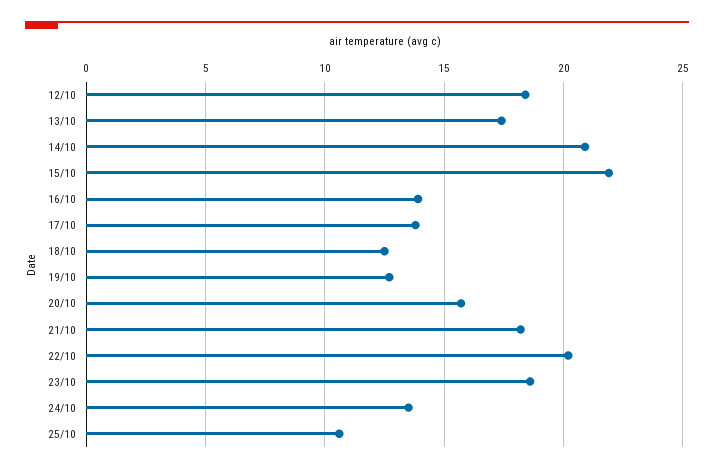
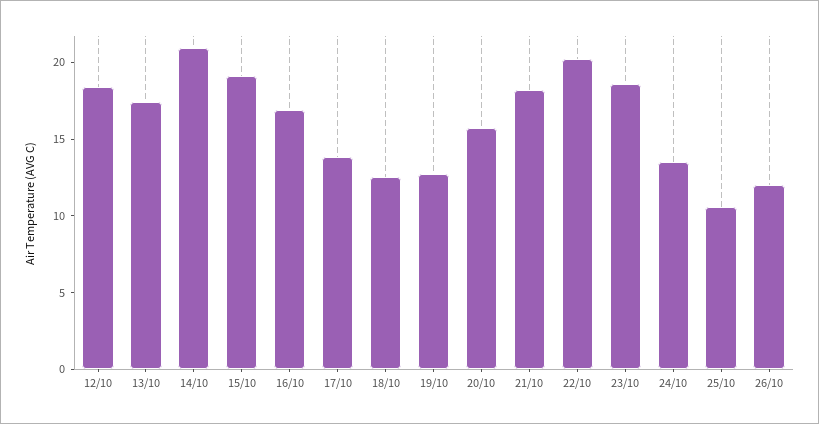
15/10: 22 -> 19
16/10: 14 -> 17
26/10: none -> 12

